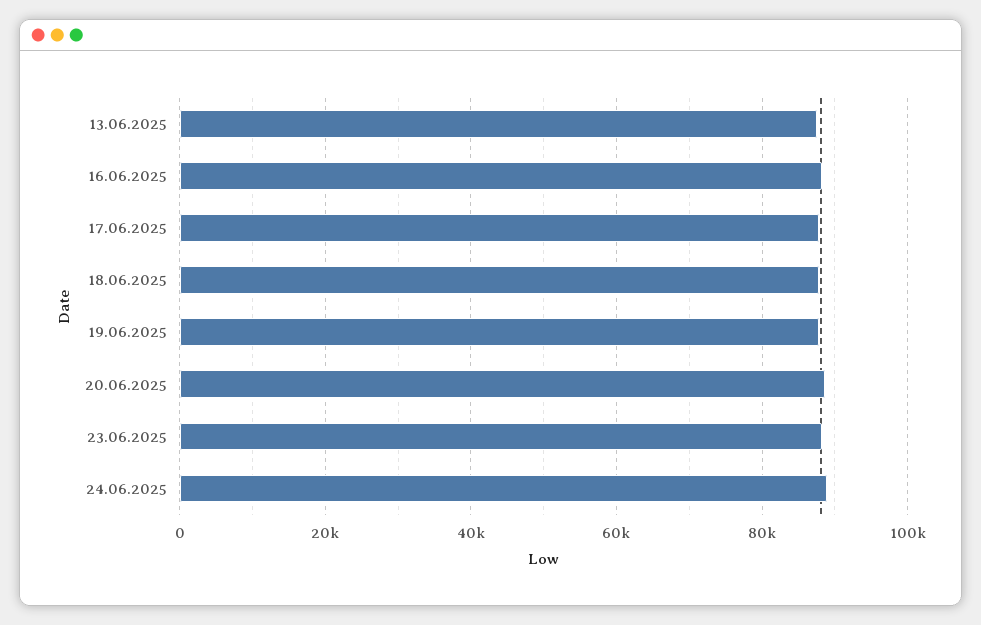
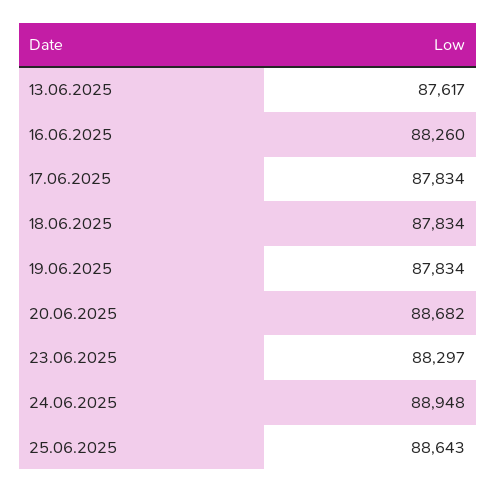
25.06.2025: none -> 88643

